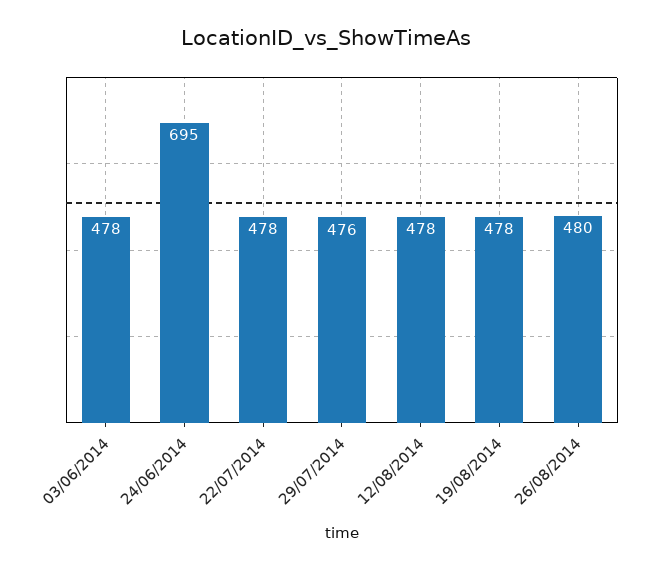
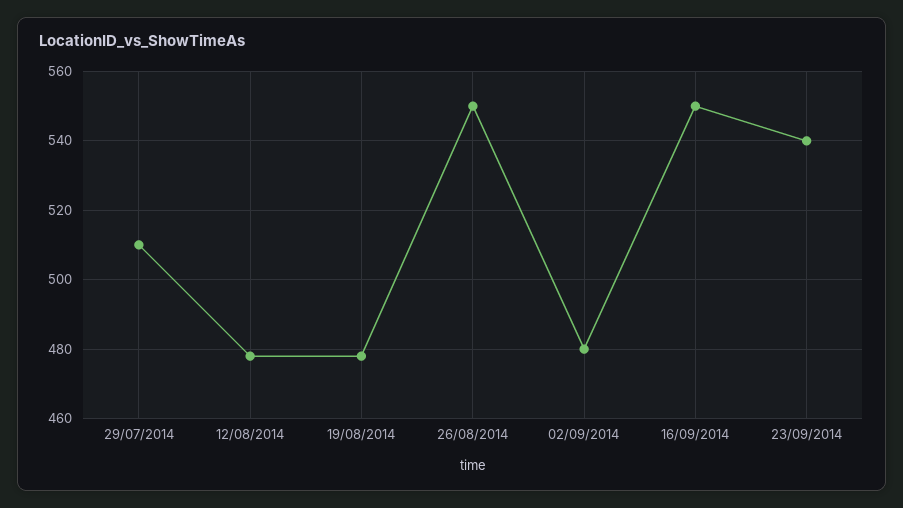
03/06/2014: 478 -> none
24/06/2014: 695 -> none
22/07/2014: 478 -> none
29/07/2014: 476 -> 510
26/08/2014: 480 -> 550
02/09/2014: none -> 480
16/09/2014: none -> 550
23/09/2014: none -> 540

